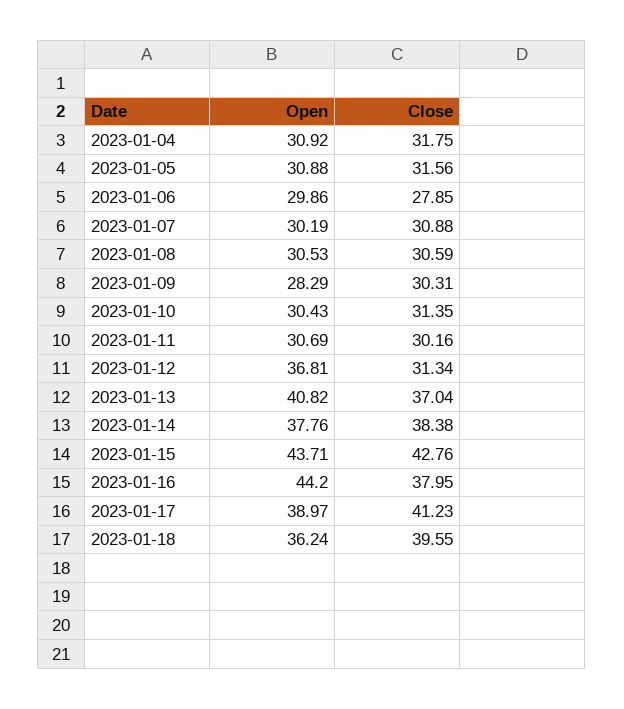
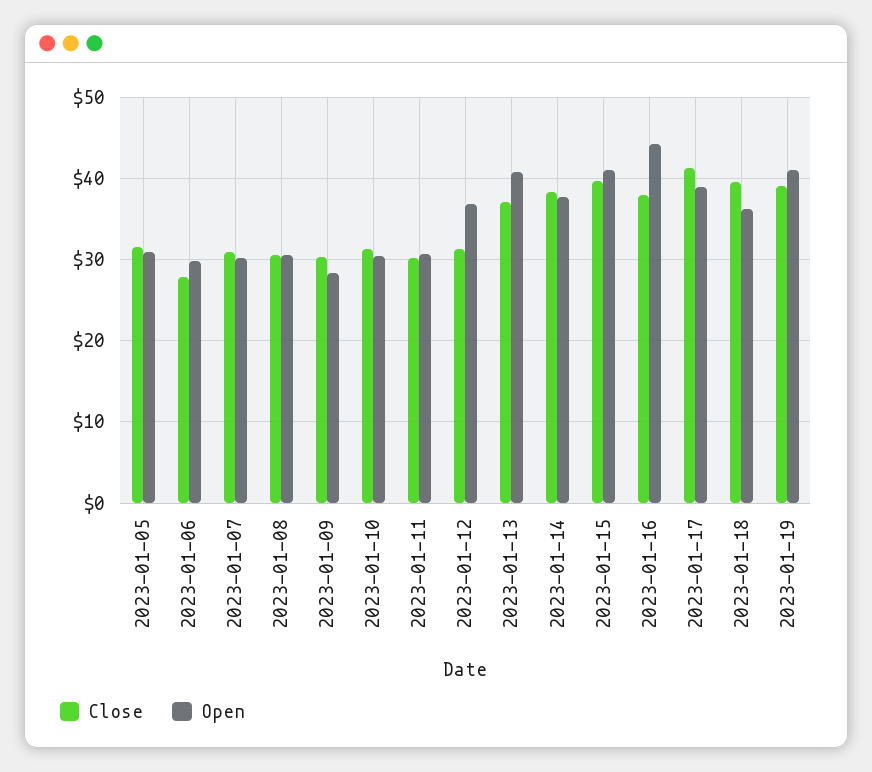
Open, 2023-01-04: 30.92 -> none
Close, 2023-01-04: 31.75 -> none
Open, 2023-01-15: 43.71 -> 41
Close, 2023-01-15: 42.76 -> 40
Close, 2023-01-19: none -> 39
Open, 2023-01-19: none -> 41

